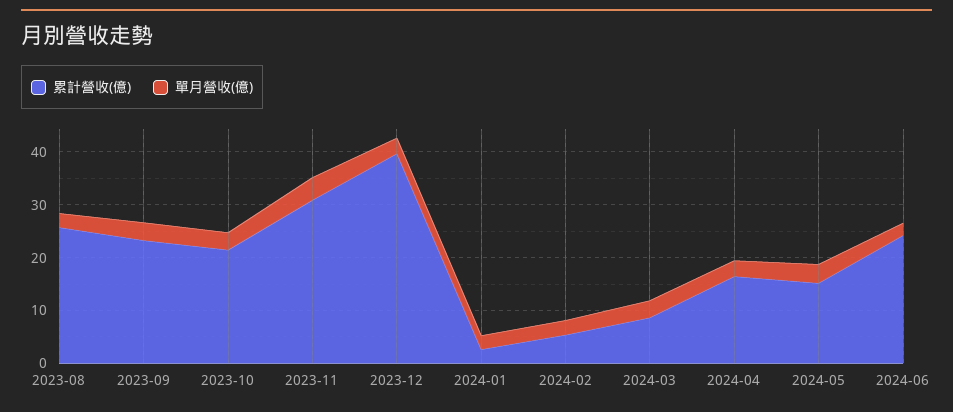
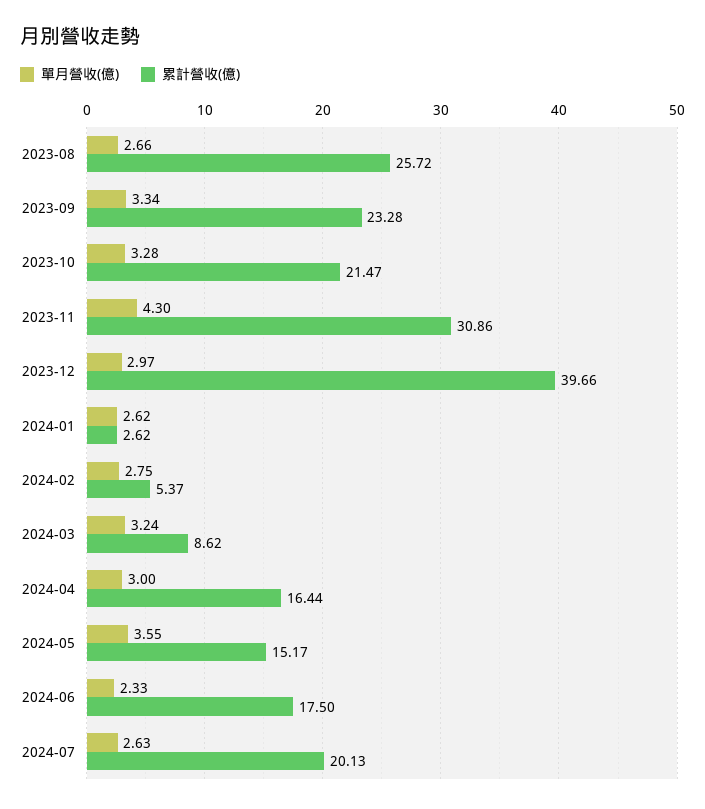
累計營收(億), 2024-06: 24 -> 17.5
單月營收(億), 2024-07: none -> 2.63
累計營收(億), 2024-07: none -> 20.13

